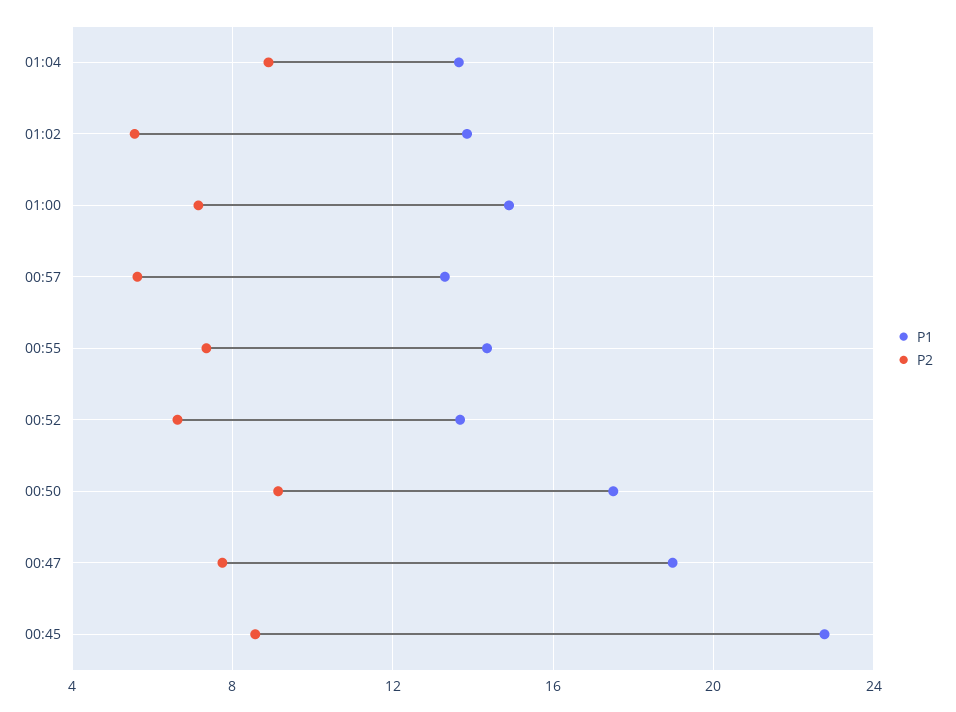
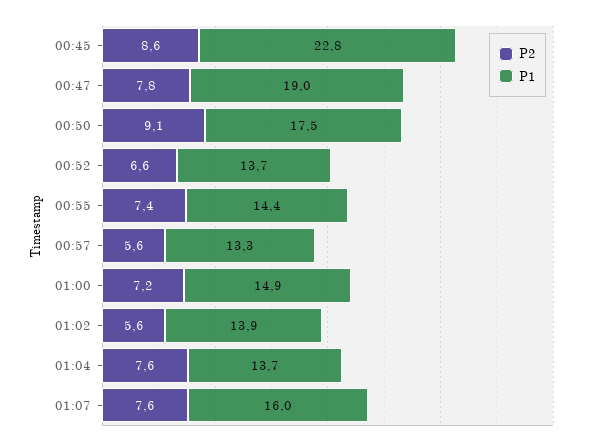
P2, 01:04: 9 -> 7.6
P2, 01:07: none -> 7.6
P1, 01:07: none -> 16

